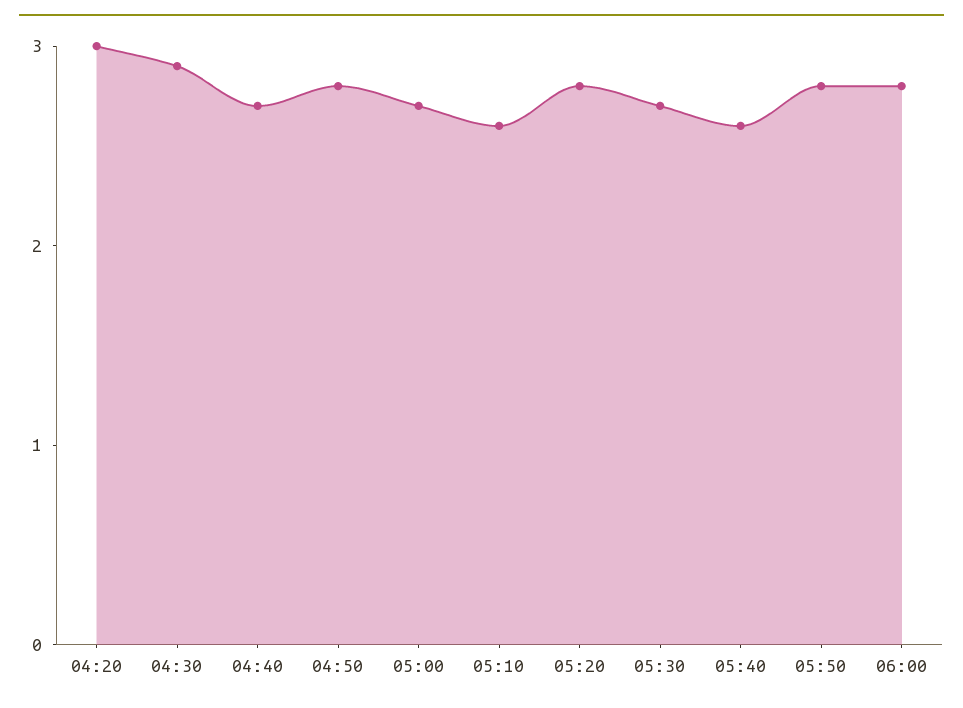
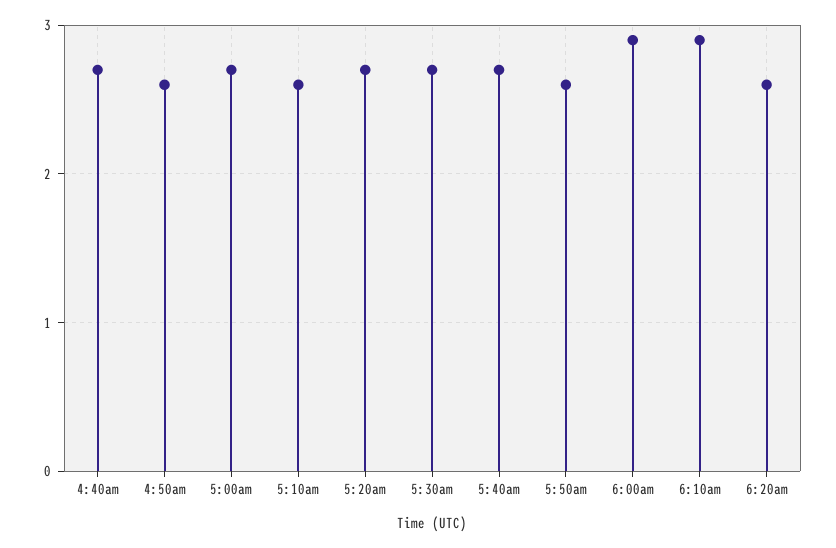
04:20: 3 -> none
04:30: 2.9 -> none
04:50: 2.8 -> 2.6
05:20: 2.8 -> 2.7
05:40: 2.6 -> 2.7
05:50: 2.8 -> 2.6
06:00: 2.8 -> 2.9
6:10am: none -> 2.9
6:20am: none -> 2.6

